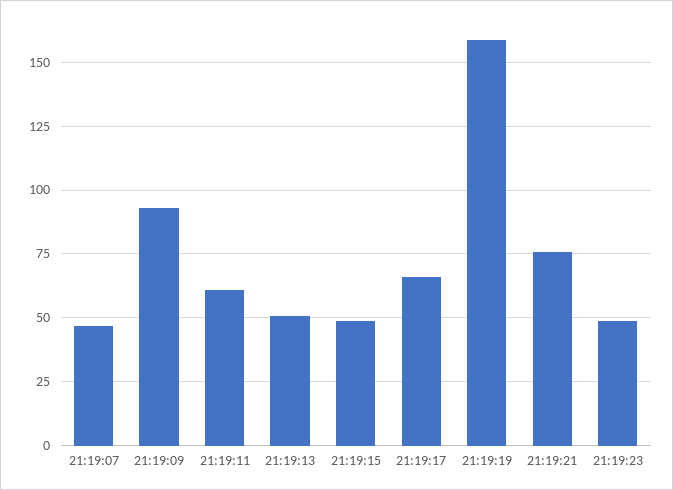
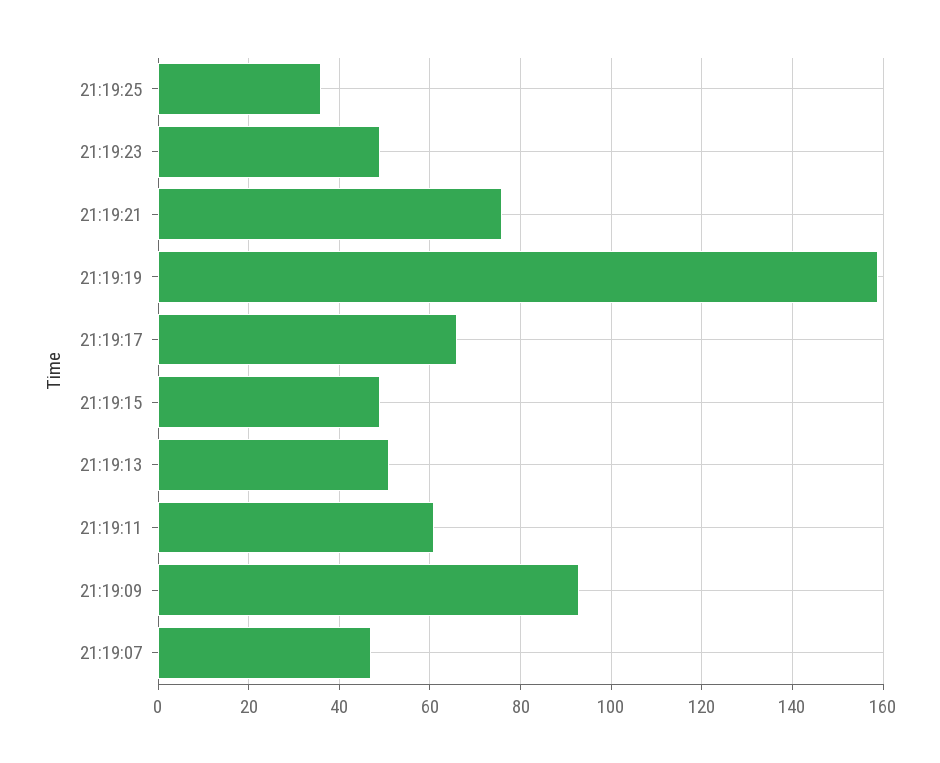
21:19:25: none -> 36

